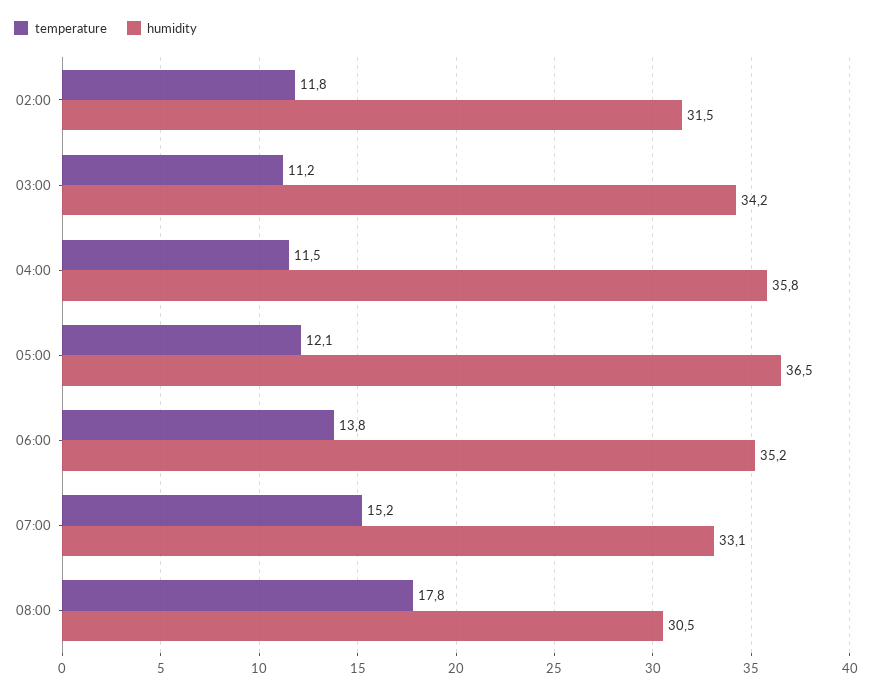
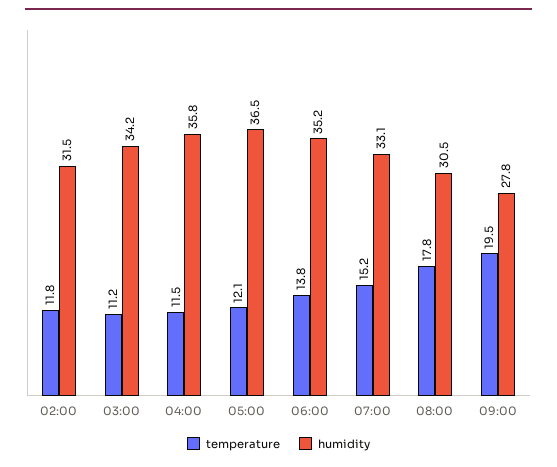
temperature, 09:00: none -> 19.5
humidity, 09:00: none -> 27.8

